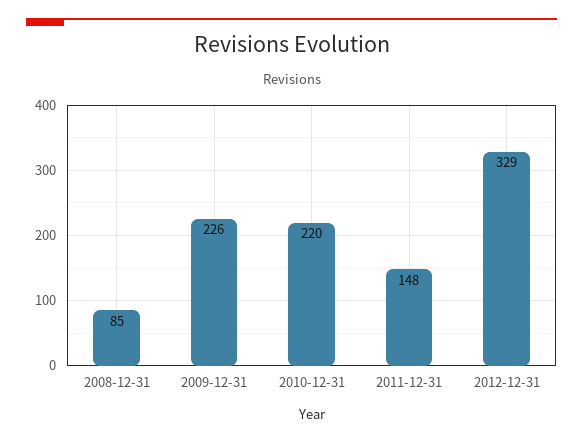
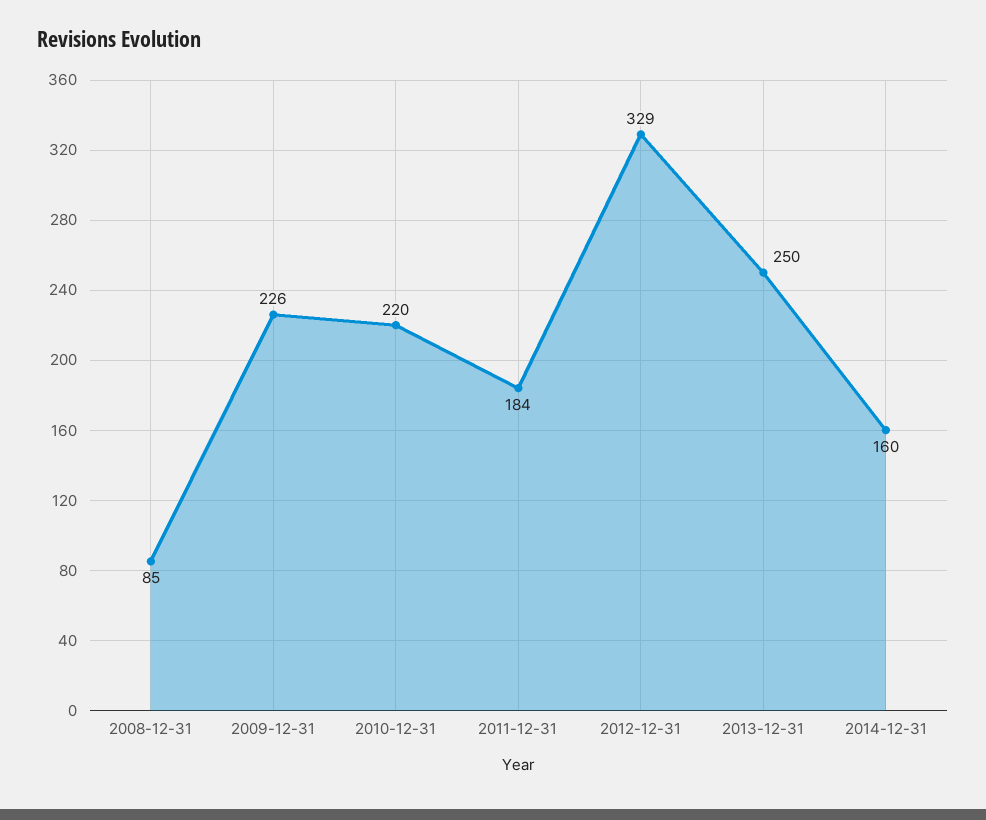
2011-12-31: 148 -> 184
2013-12-31: none -> 250
2014-12-31: none -> 160

